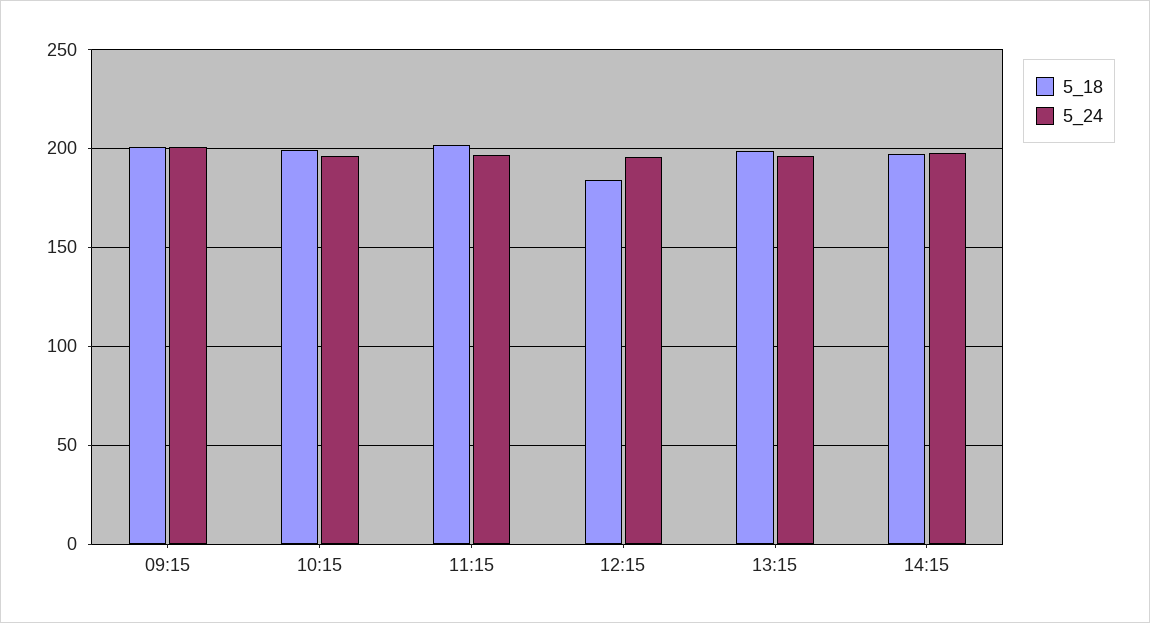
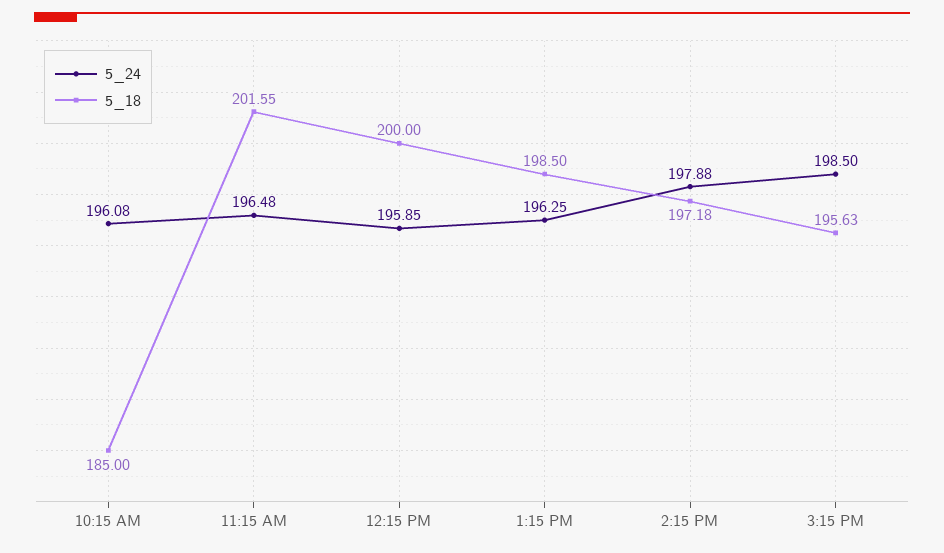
5_18, 09:15: 200 -> none
5_24, 09:15: 200 -> none
5_18, 10:15: 200 -> 185
5_18, 12:15: 185 -> 200
5_24, 3:15 PM: none -> 198.5
5_18, 3:15 PM: none -> 195.63

